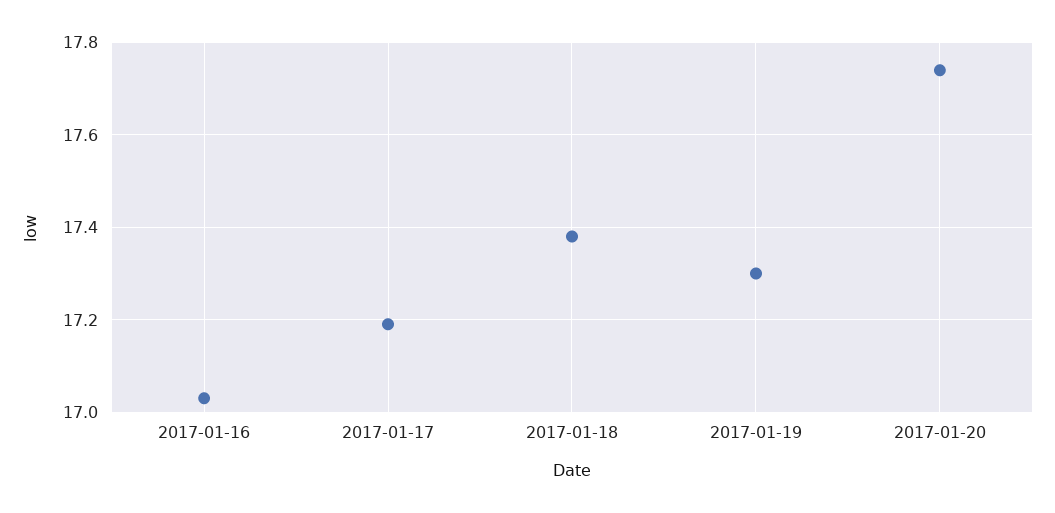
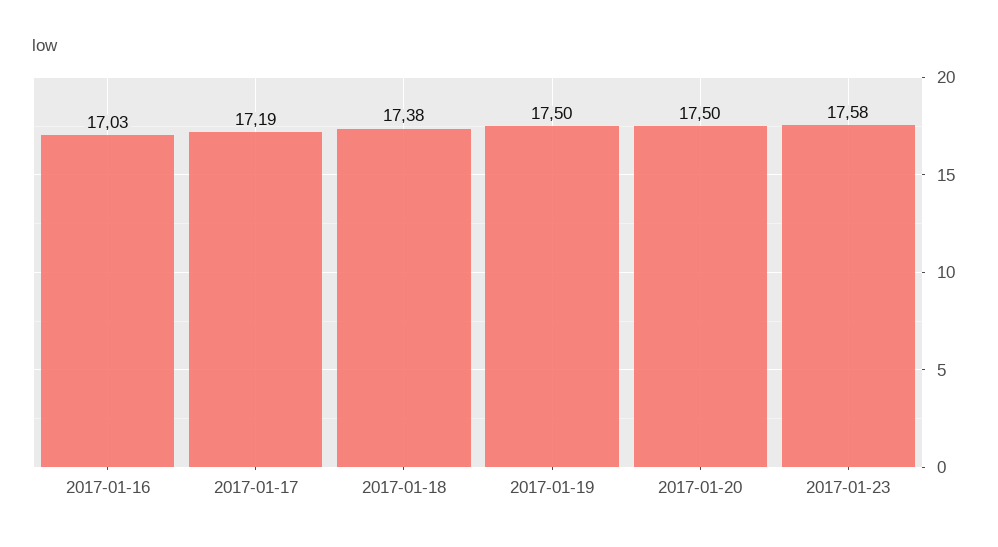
2017-01-19: 17.3 -> 17.5
2017-01-20: 17.75 -> 17.5
2017-01-23: none -> 17.58

